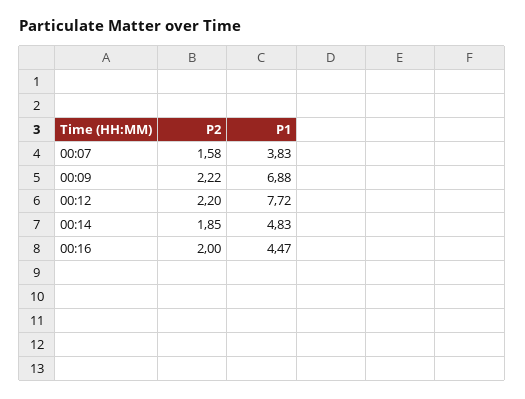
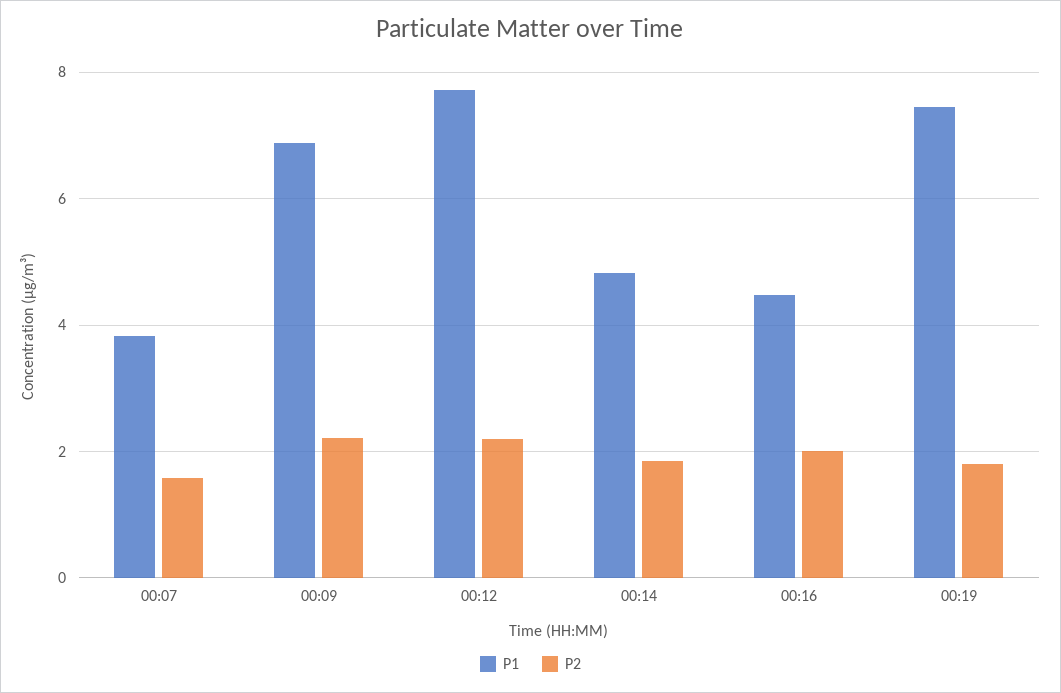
P1, 00:19: none -> 7.4
P2, 00:19: none -> 1.8

